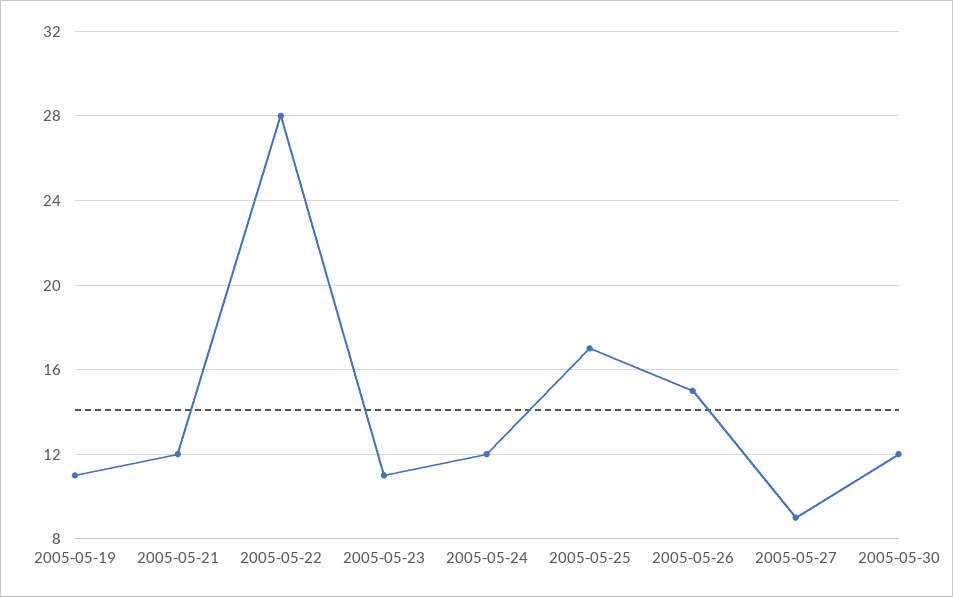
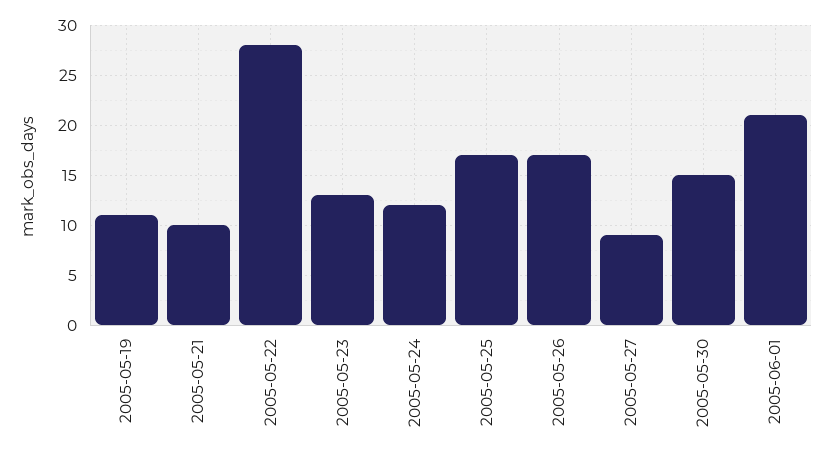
2005-05-21: 12 -> 10
2005-05-23: 11 -> 13
2005-05-26: 15 -> 17
2005-05-30: 12 -> 15
2005-06-01: none -> 21

